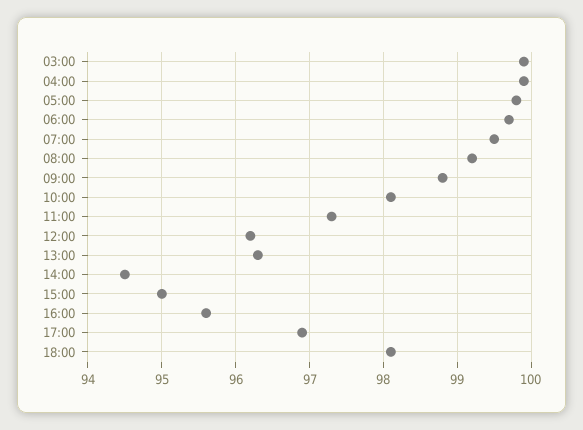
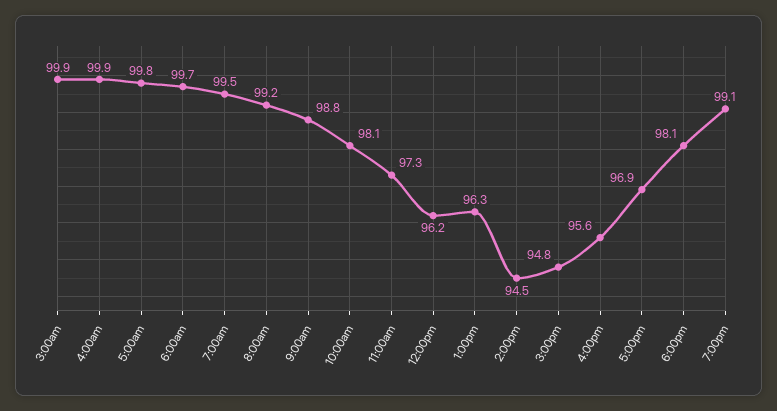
15:00: 95 -> 94.8
7:00pm: none -> 99.1

